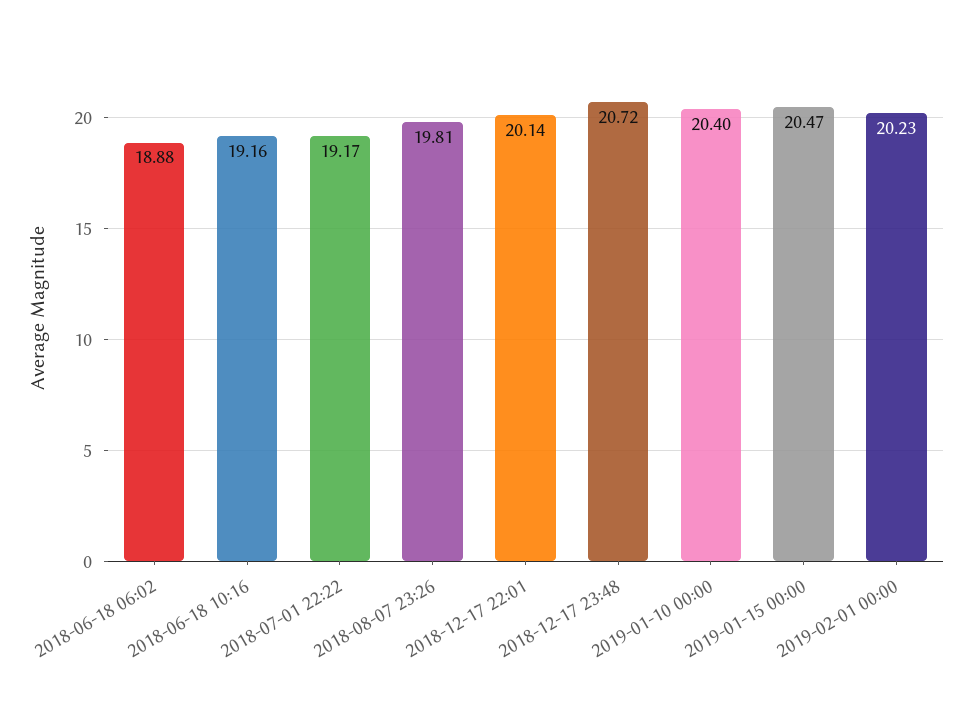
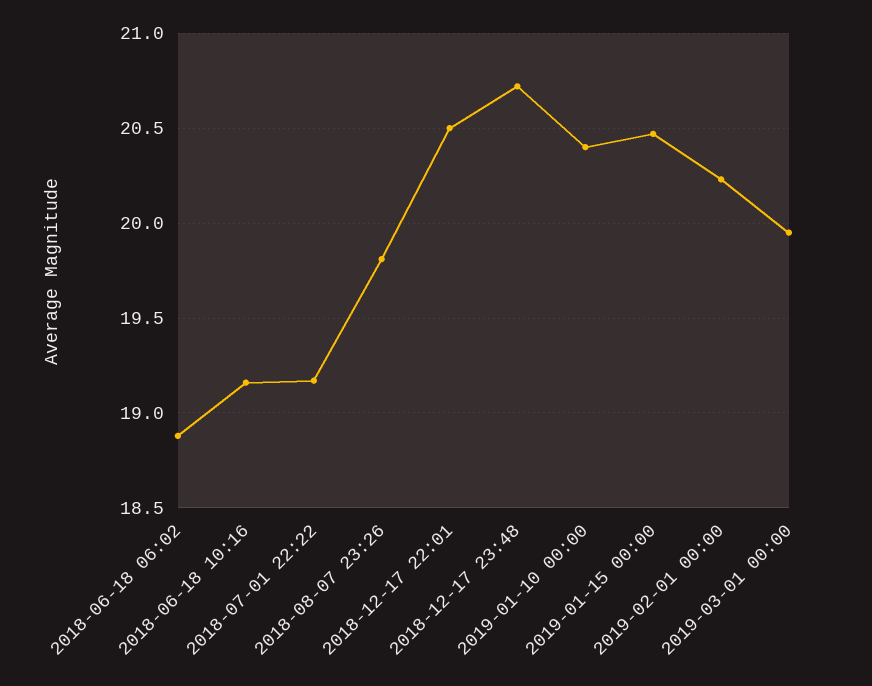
2018-12-17 22:01: 20.14 -> 20.5
2019-03-01 00:00: none -> 19.95

